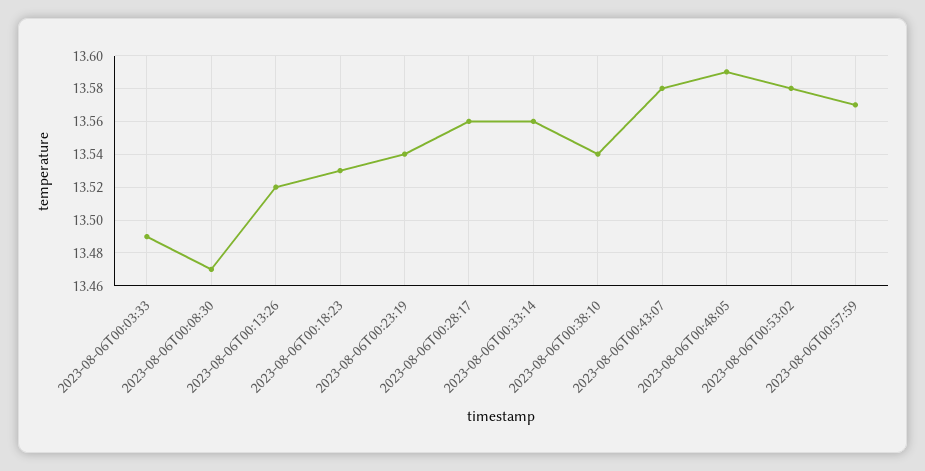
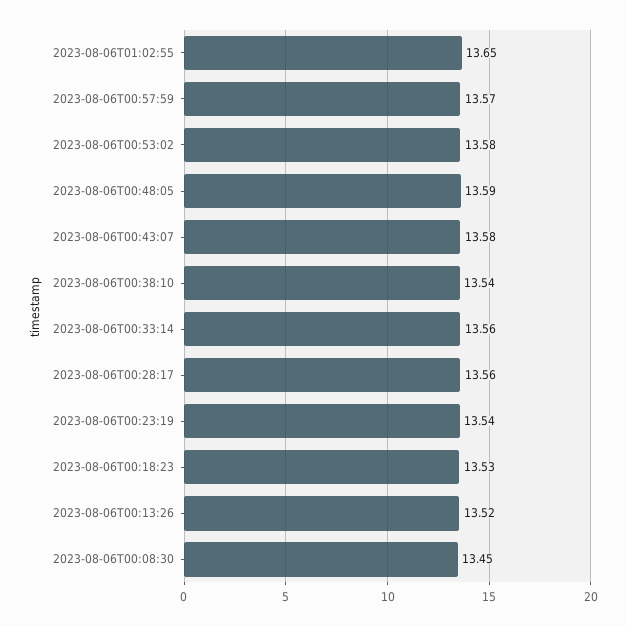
2023-08-06T00:03:33: 13.49 -> none
2023-08-06T00:08:30: 13.47 -> 13.45
2023-08-06T01:02:55: none -> 13.65

